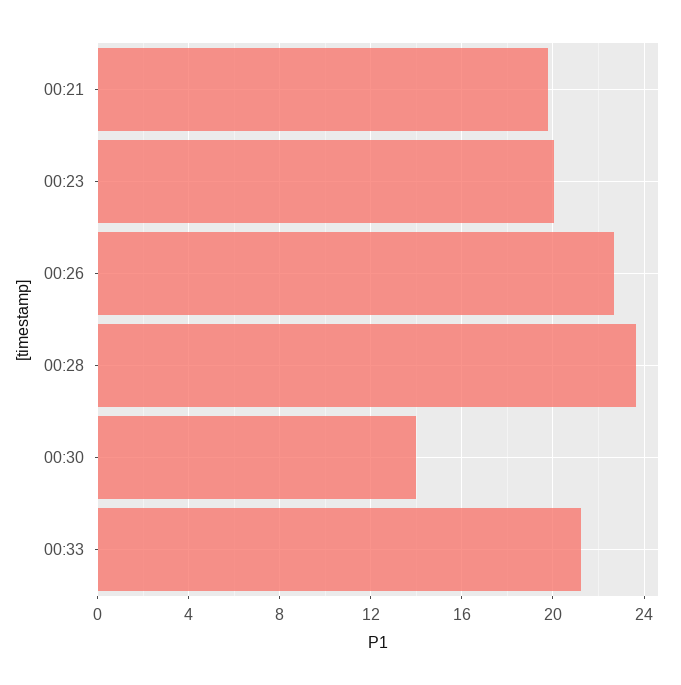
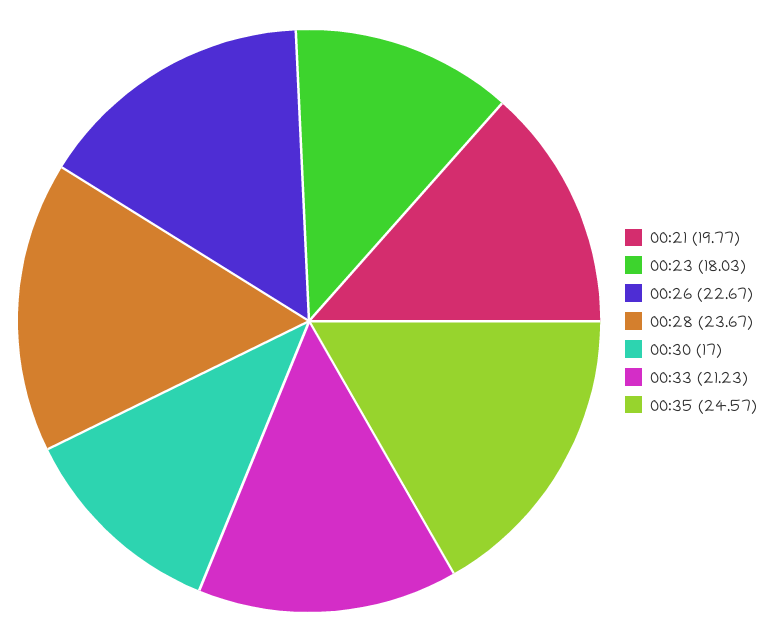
00:23: 20 -> 18.03
00:30: 14 -> 17
00:35: none -> 24.57

